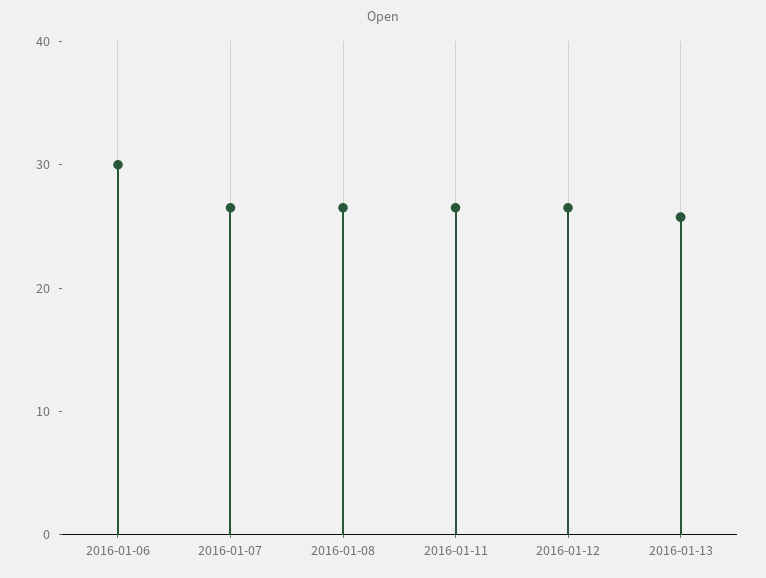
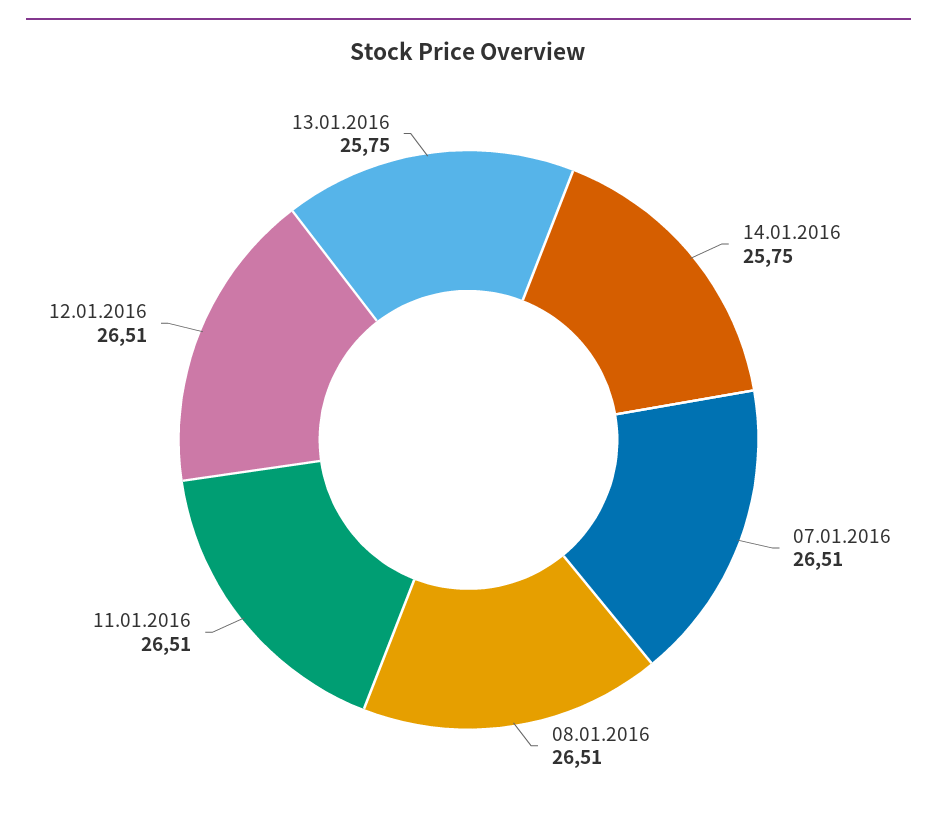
2016-01-06: 30 -> none
14.01.2016: none -> 25.75

